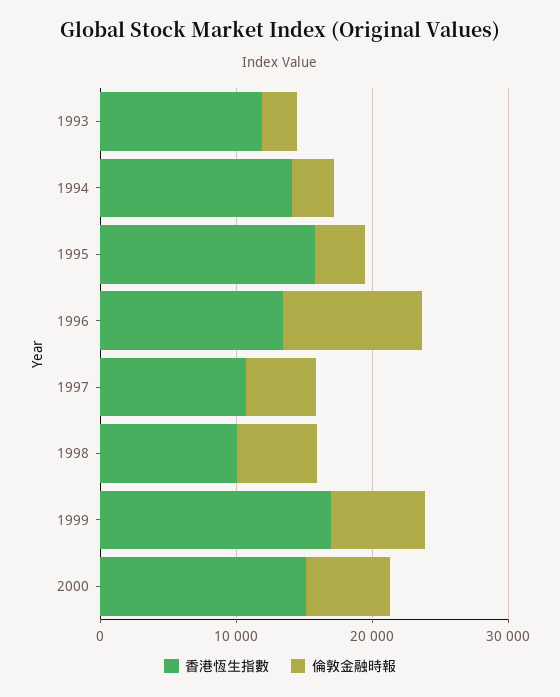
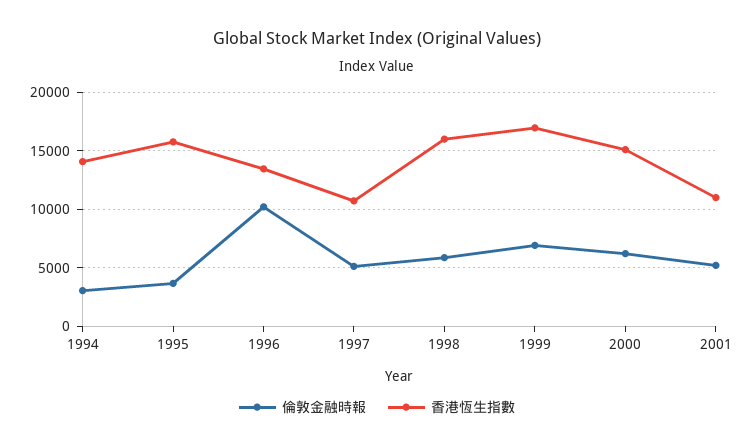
香港恆生指數, 1993: 12000 -> none
倫敦金融時報, 1993: 2000 -> none
香港恆生指數, 1998: 10000 -> 16000
倫敦金融時報, 2001: none -> 5000
香港恆生指數, 2001: none -> 11000

